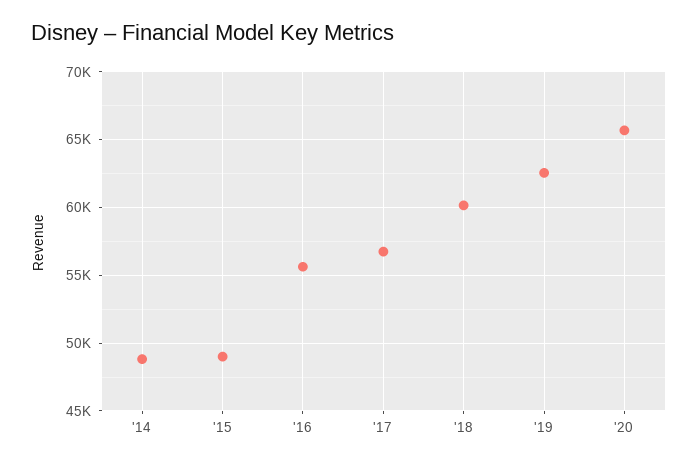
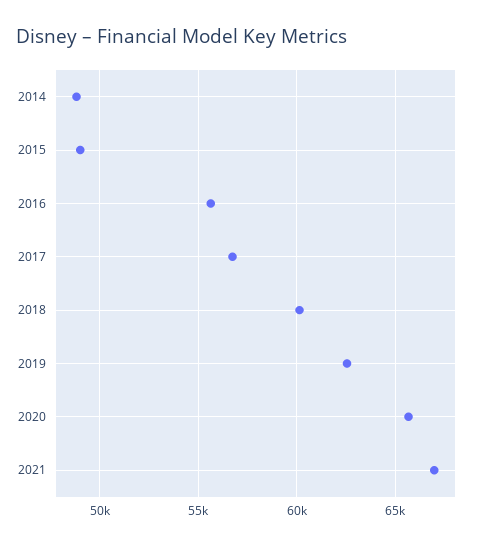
2021: none -> 67000

